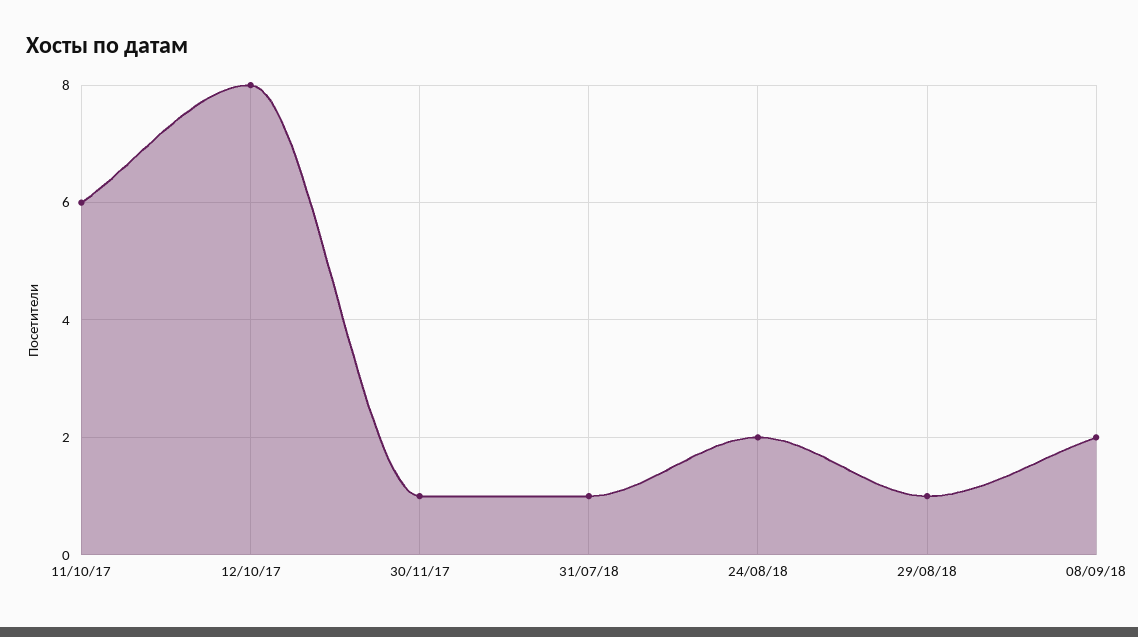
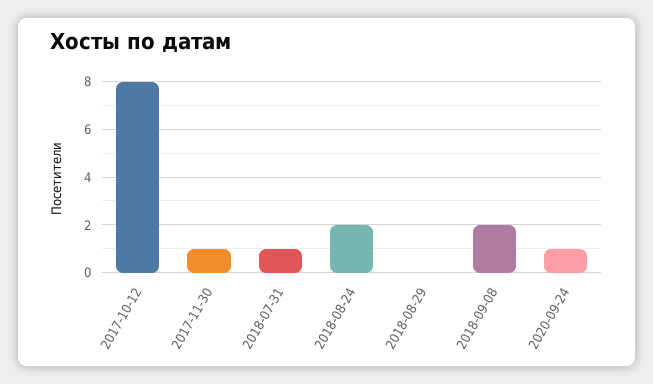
11/10/17: 6 -> none
29/08/18: 1 -> 0
2020-09-24: none -> 1

